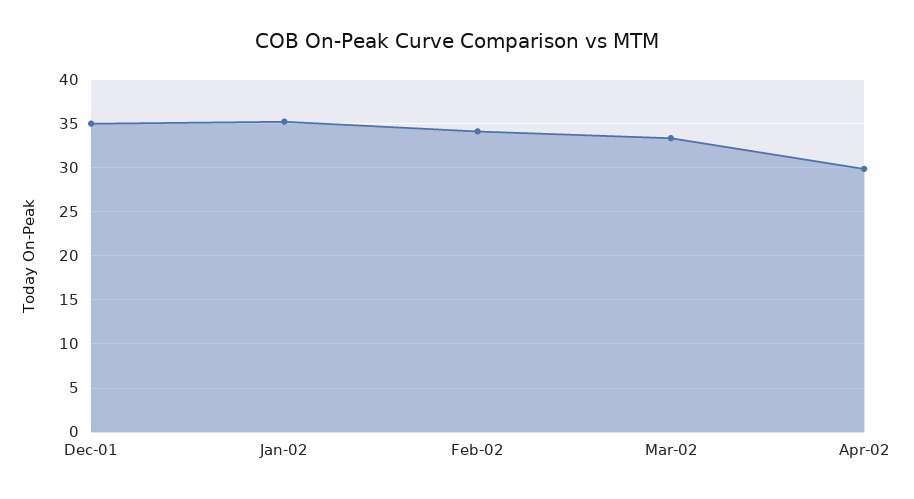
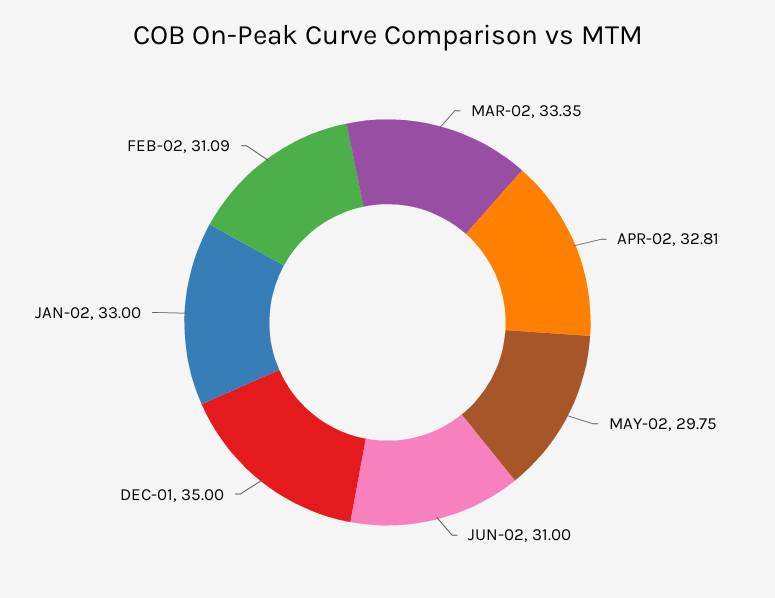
Jan-02: 35 -> 33
Feb-02: 34 -> 31.09
Apr-02: 30 -> 32.81
MAY-02: none -> 29.75
JUN-02: none -> 31

